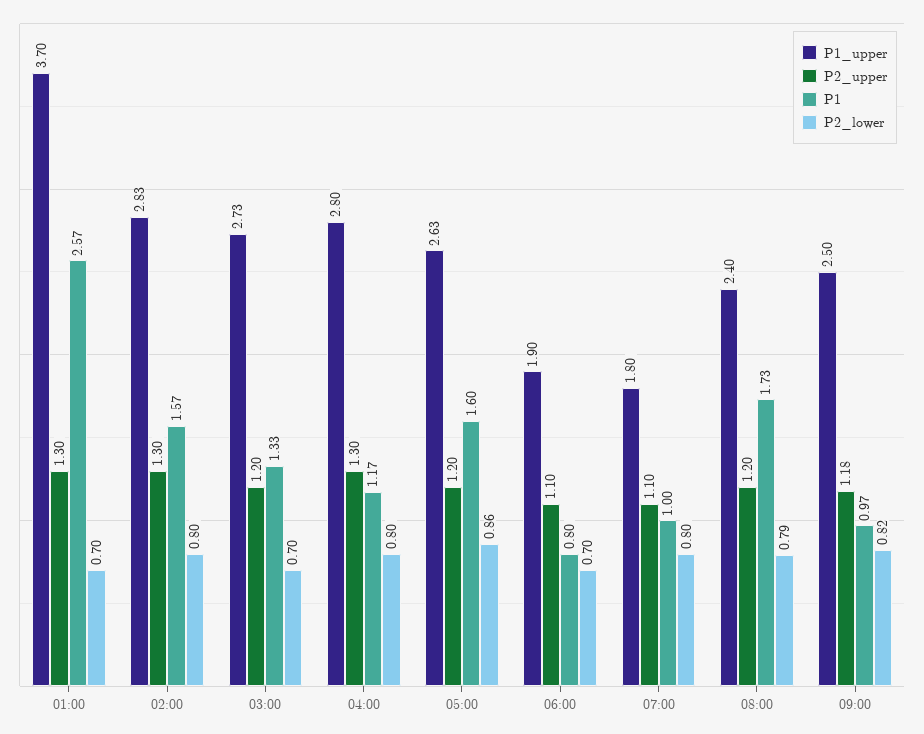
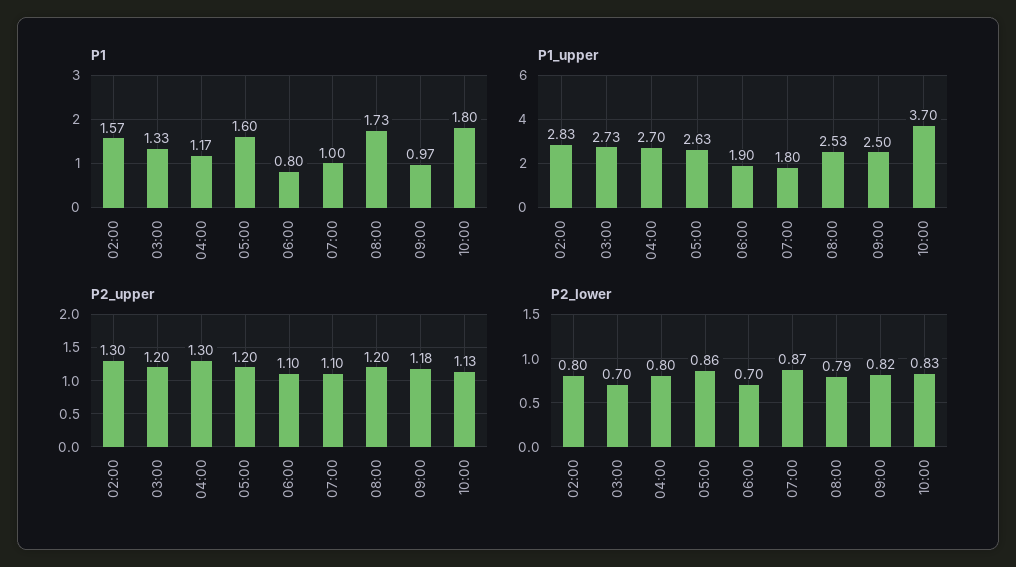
P1_upper, 01:00: 3.7 -> none
P2_upper, 01:00: 1.3 -> none
P1, 01:00: 2.57 -> none
P2_lower, 01:00: 0.7 -> none
P1_upper, 04:00: 2.8 -> 2.7
P2_lower, 07:00: 0.8 -> 0.87
P1_upper, 08:00: 2.4 -> 2.53
P1, 10:00: none -> 1.8
P1_upper, 10:00: none -> 3.7
P2_upper, 10:00: none -> 1.13
P2_lower, 10:00: none -> 0.83

